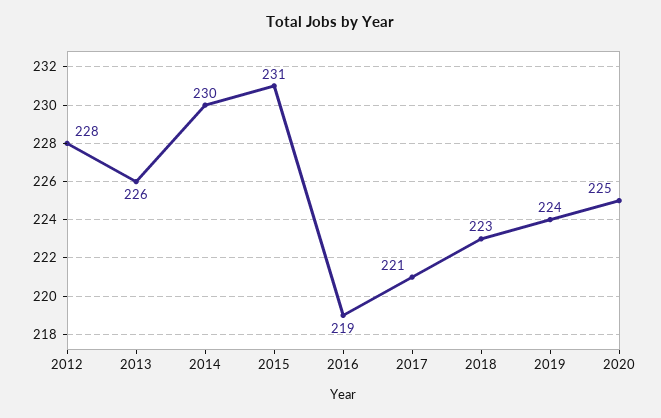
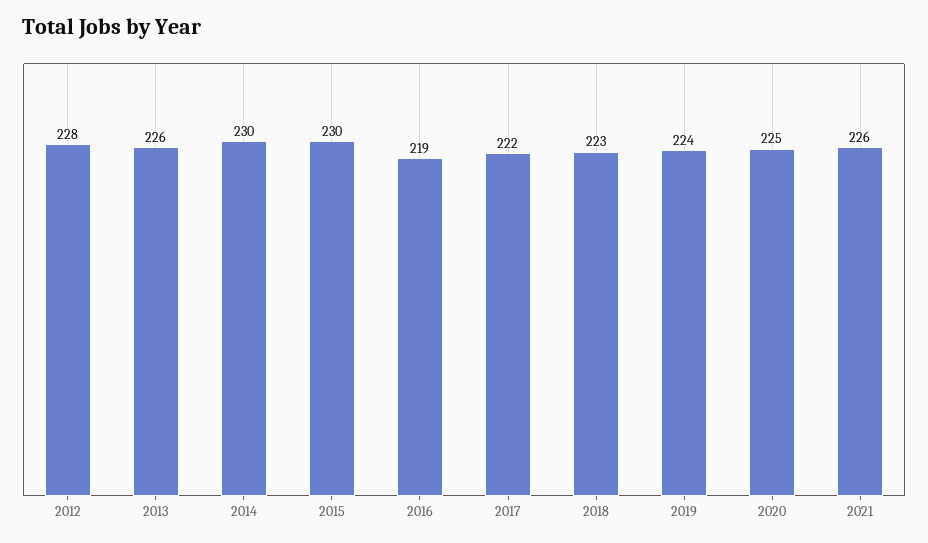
2015: 231 -> 230
2017: 221 -> 222
2021: none -> 226

